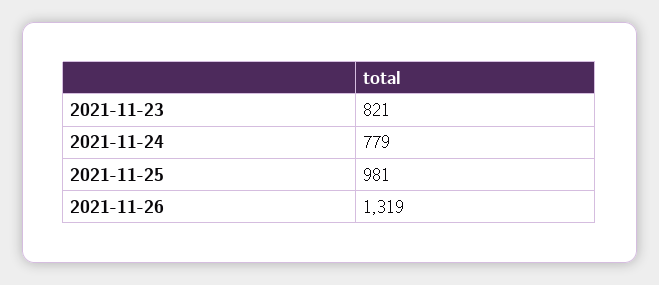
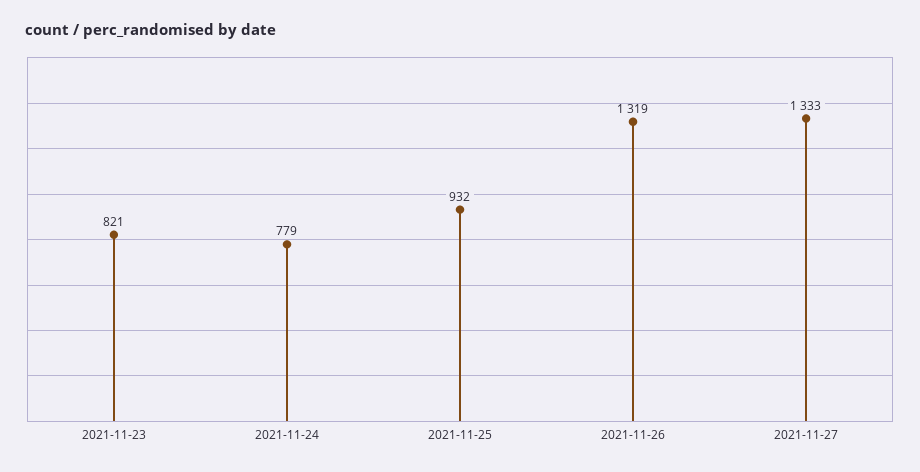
2021-11-25: 981 -> 932
2021-11-27: none -> 1333

